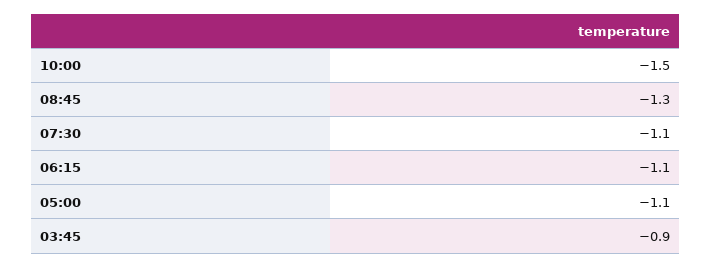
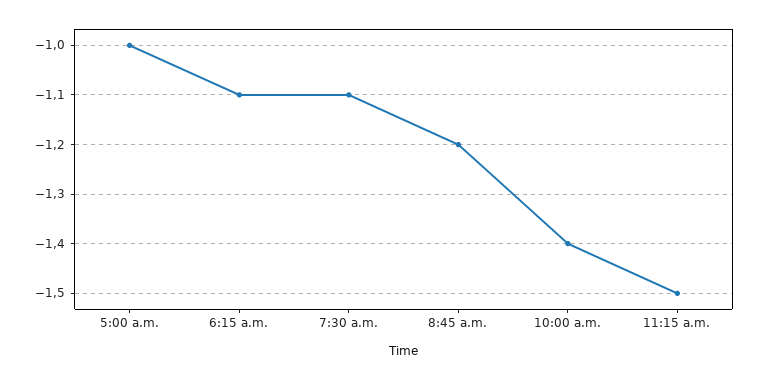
10:00: -1.5 -> -1.4
08:45: -1.3 -> -1.2
05:00: -1.1 -> -1
03:45: -0.9 -> none
11:15 a.m.: none -> -1.5

